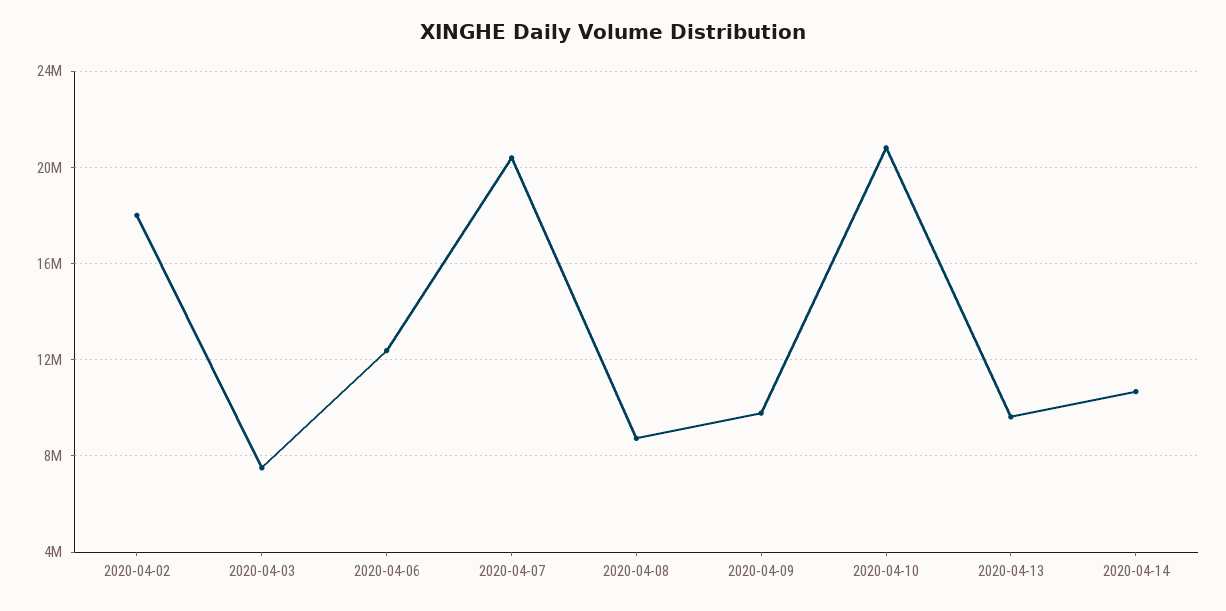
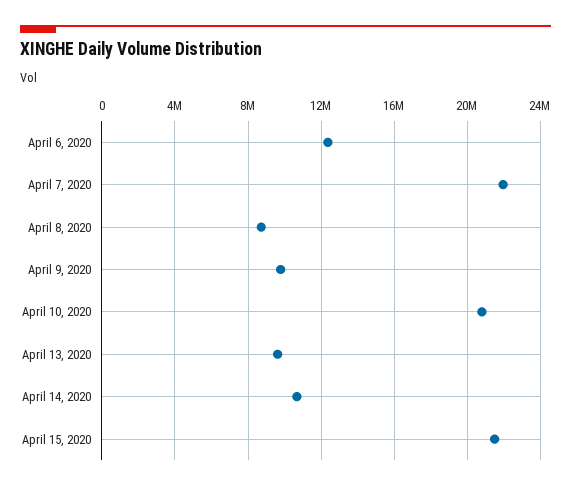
2020-04-02: 18000000 -> none
2020-04-03: 7500000 -> none
2020-04-07: 20500000 -> 22000000
April 15, 2020: none -> 21500000

